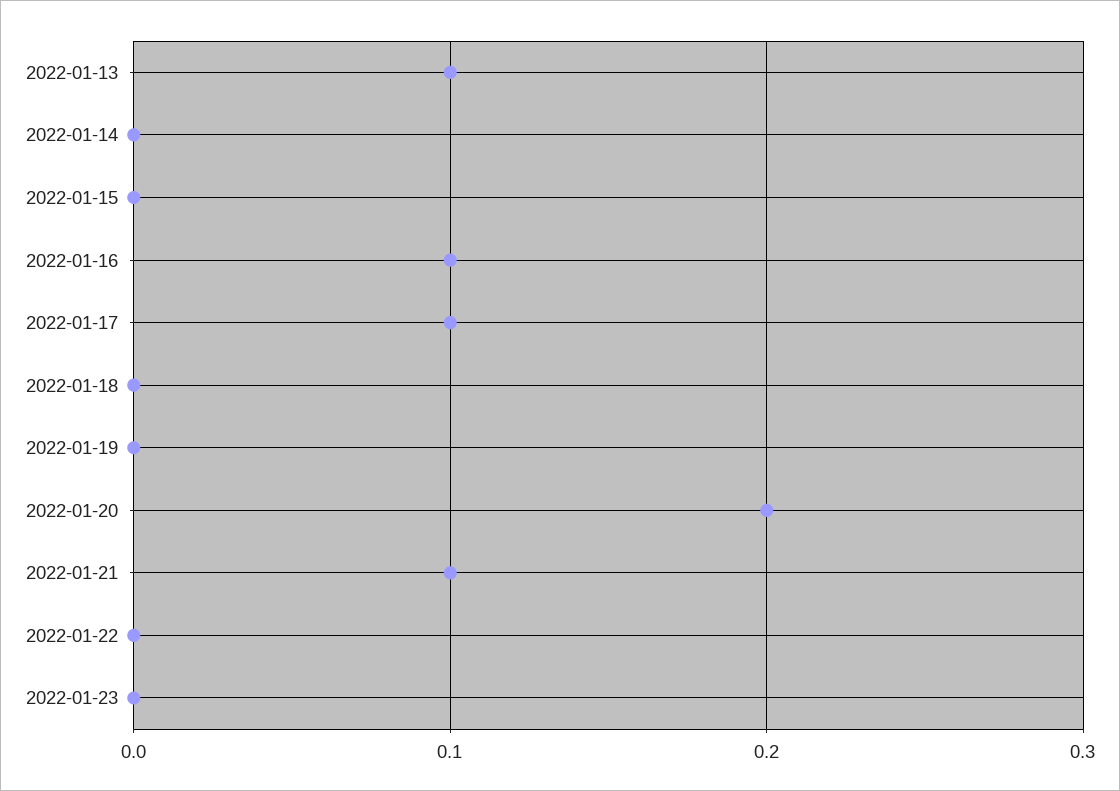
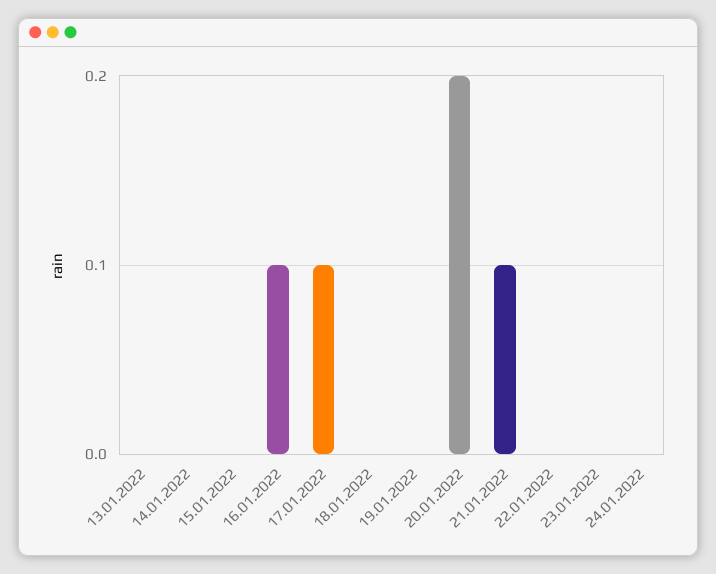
2022-01-13: 0.1 -> 0
24.01.2022: none -> 0

